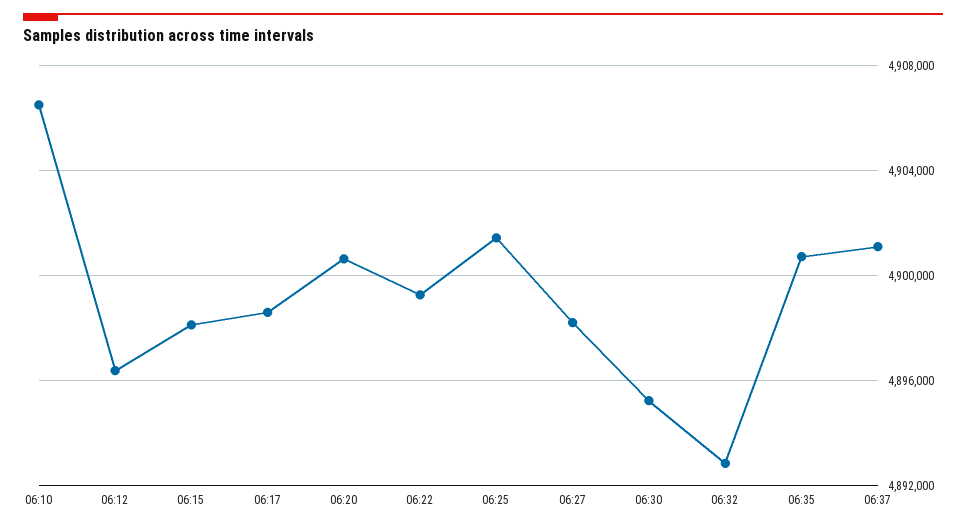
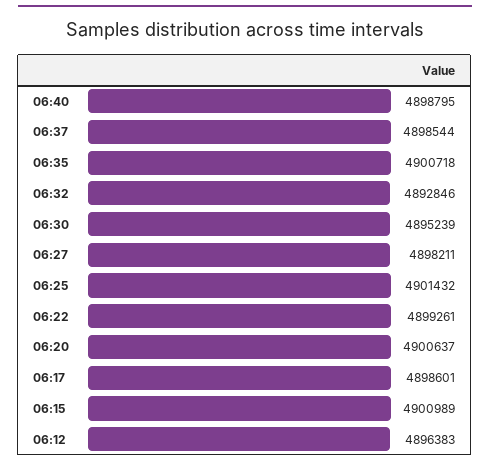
06:10: 4906500 -> none
06:15: 4898000 -> 4900989
06:37: 4901000 -> 4898544
06:40: none -> 4898795

